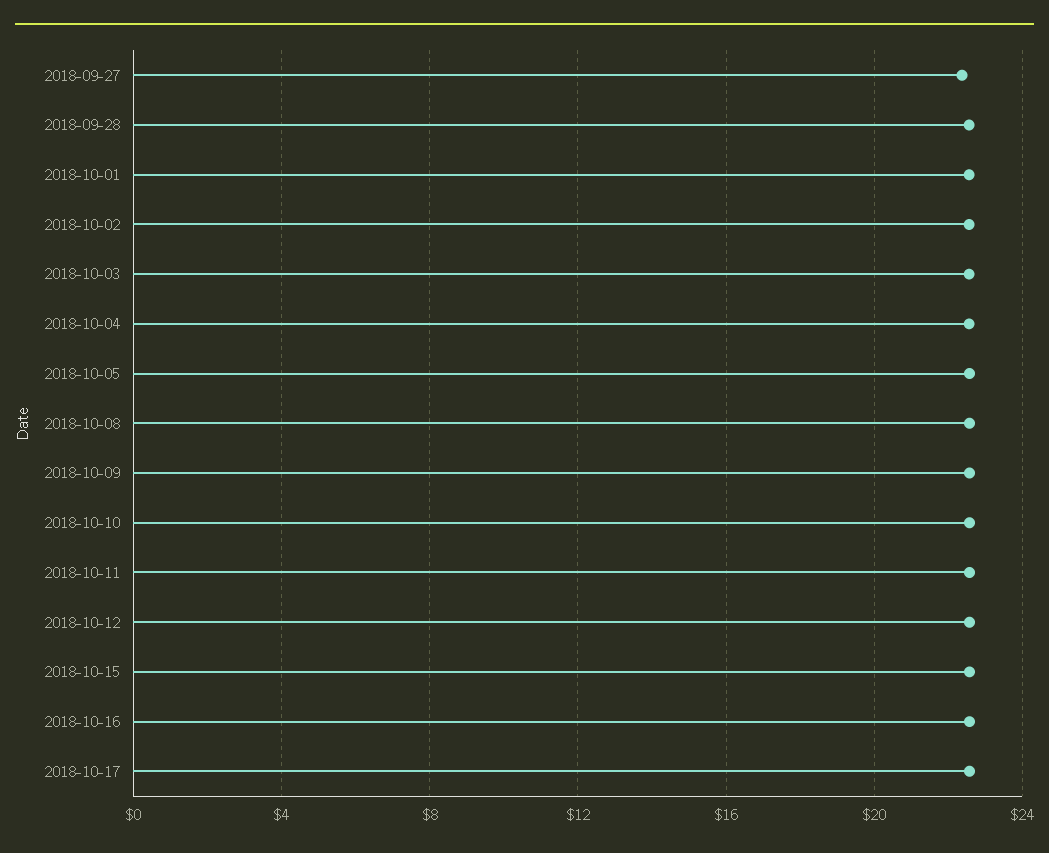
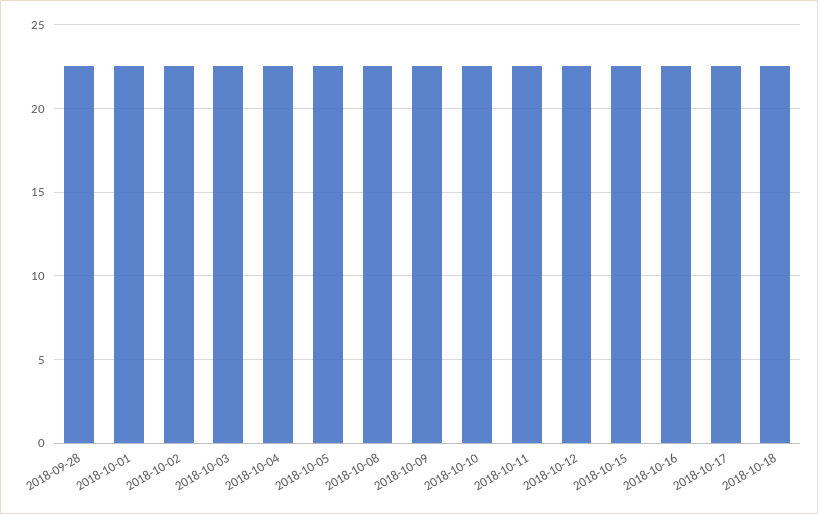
2018-09-27: 22.5 -> none
2018-10-18: none -> 22.5

